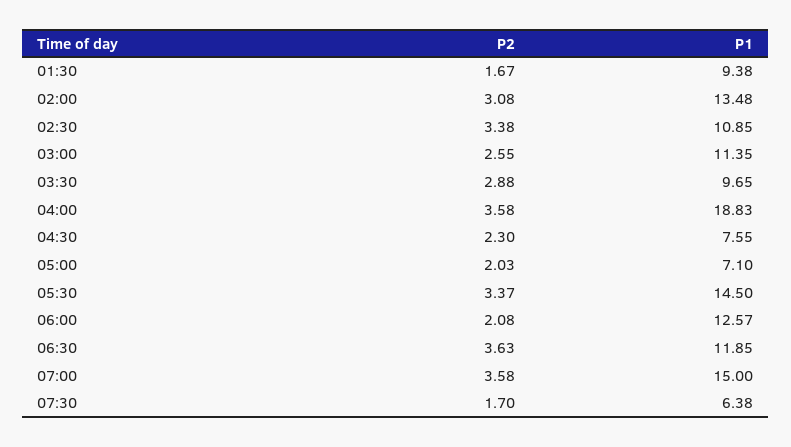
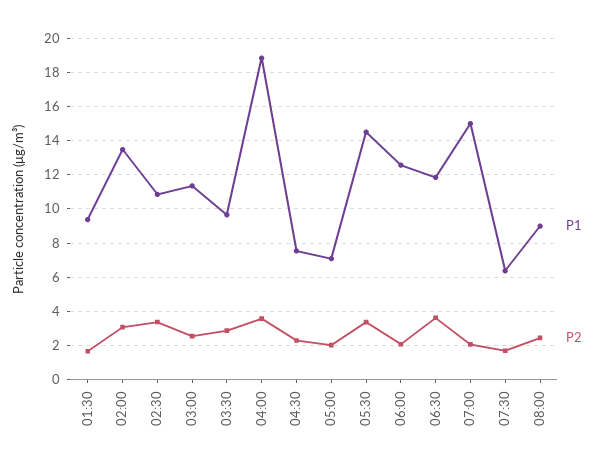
P2, 07:00: 3.58 -> 2
P1, 08:00: none -> 9
P2, 08:00: none -> 2.5

